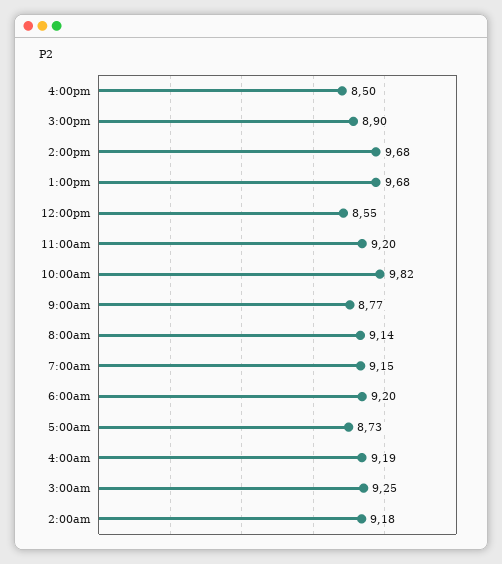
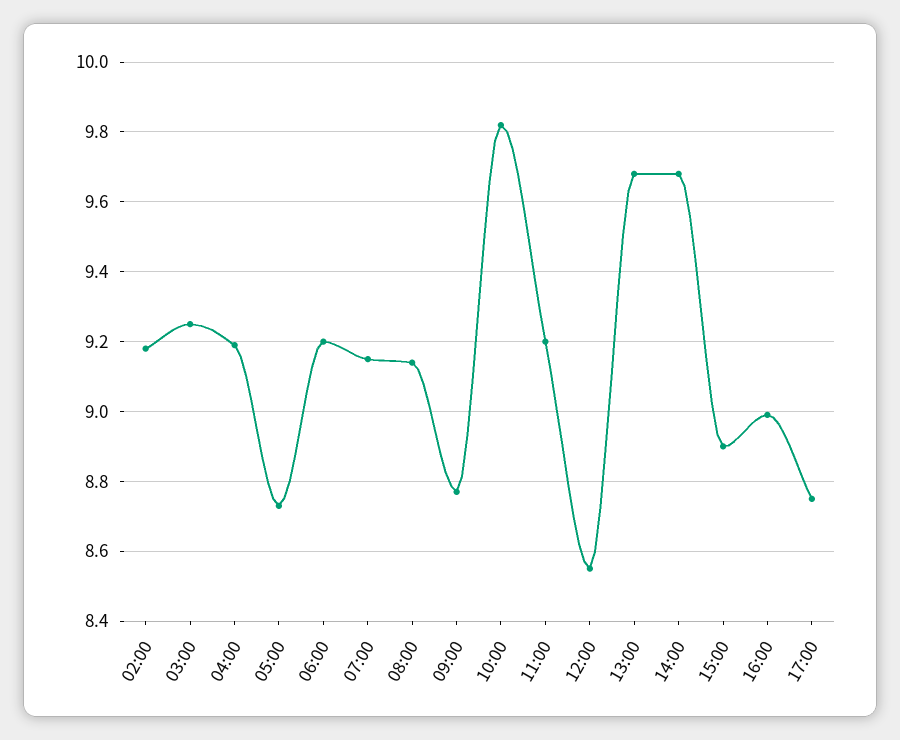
4:00pm: 8.5 -> 9
17:00: none -> 8.75

